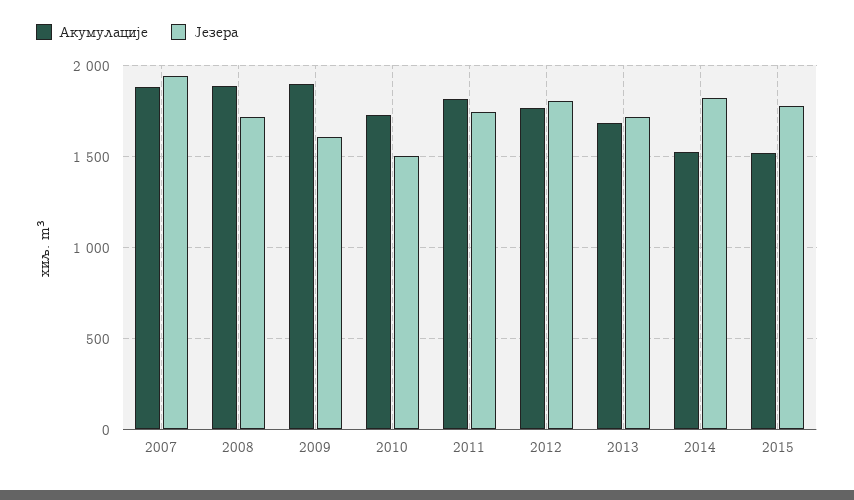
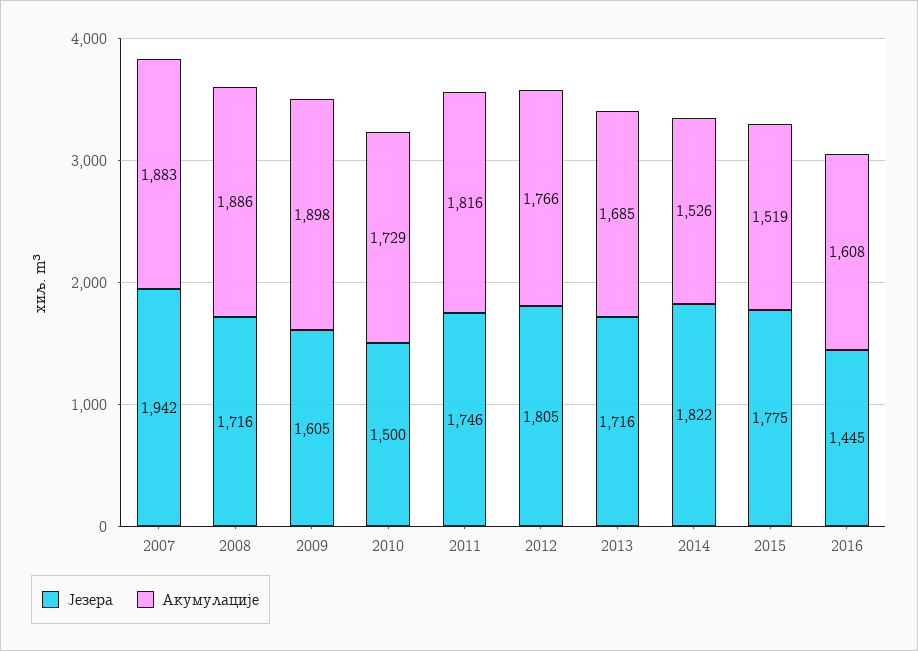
Језера, 2016: none -> 1445
Акумулације, 2016: none -> 1608

